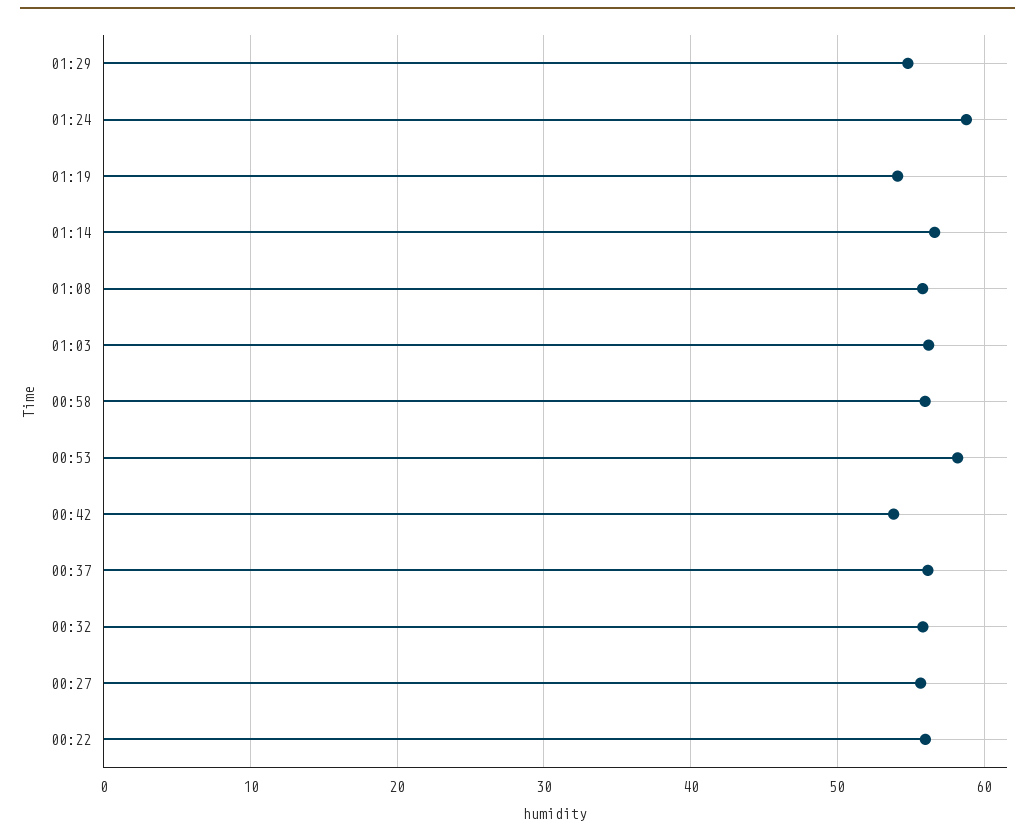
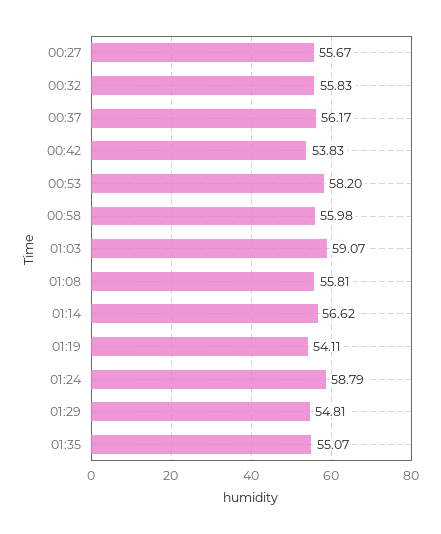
01:03: 56 -> 59.07
00:22: 56 -> none
01:35: none -> 55.07

